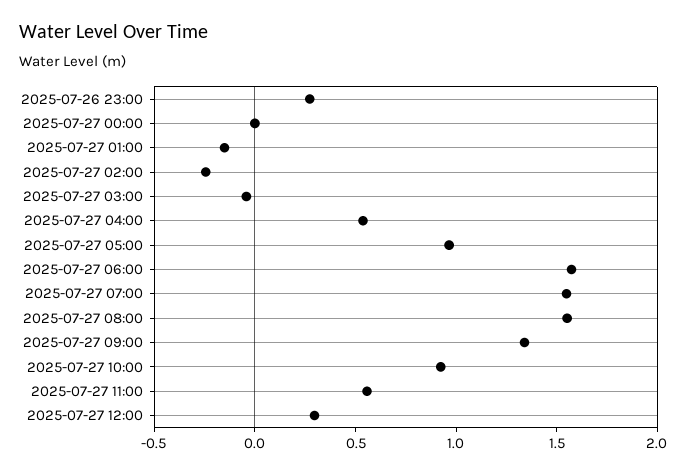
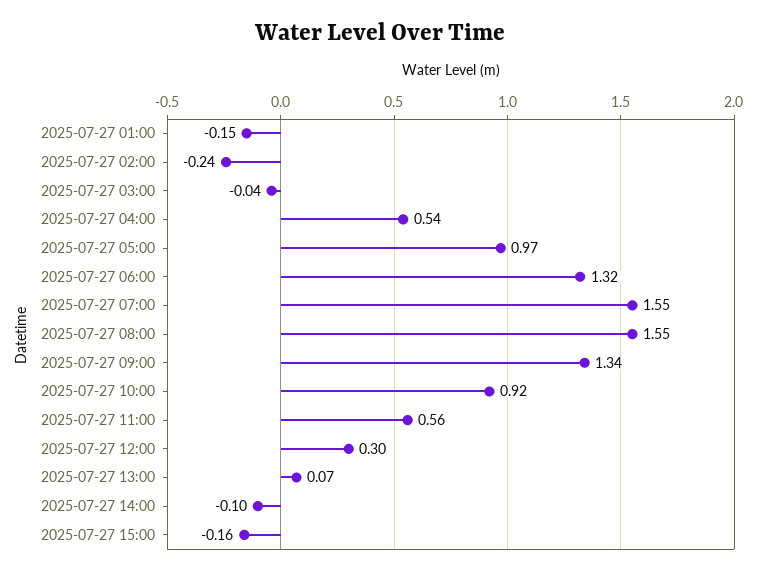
2025-07-26 23:00: 0.3 -> none
2025-07-27 00:00: 0 -> none
2025-07-27 06:00: 1.6 -> 1.32
2025-07-27 13:00: none -> 0.07
2025-07-27 14:00: none -> -0.1
2025-07-27 15:00: none -> -0.16

